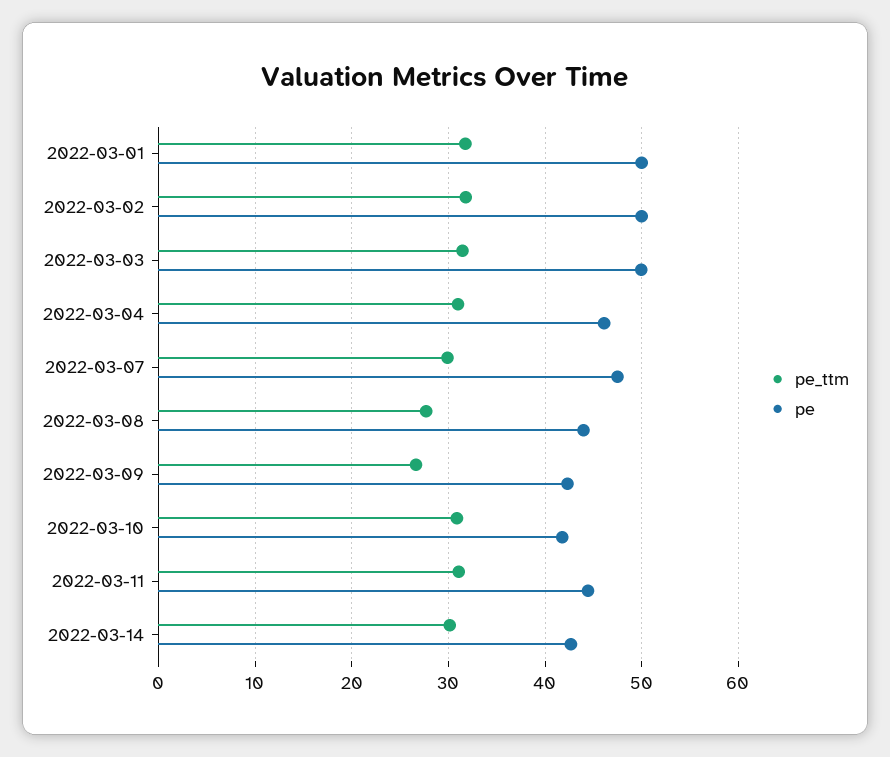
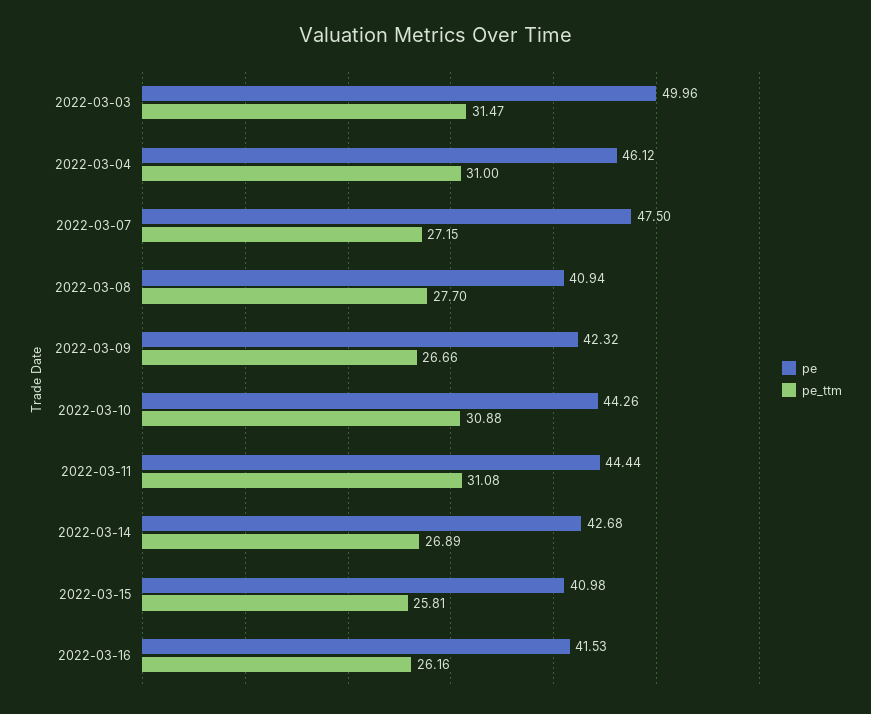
pe_ttm, 2022-03-01: 32 -> none
pe, 2022-03-01: 50 -> none
pe_ttm, 2022-03-02: 32 -> none
pe, 2022-03-02: 50 -> none
pe_ttm, 2022-03-07: 30 -> 27.15
pe, 2022-03-08: 44 -> 40.94
pe, 2022-03-10: 42 -> 44.26
pe_ttm, 2022-03-14: 30 -> 26.89
pe, 2022-03-15: none -> 40.98
pe_ttm, 2022-03-15: none -> 25.81
pe, 2022-03-16: none -> 41.53
pe_ttm, 2022-03-16: none -> 26.16

